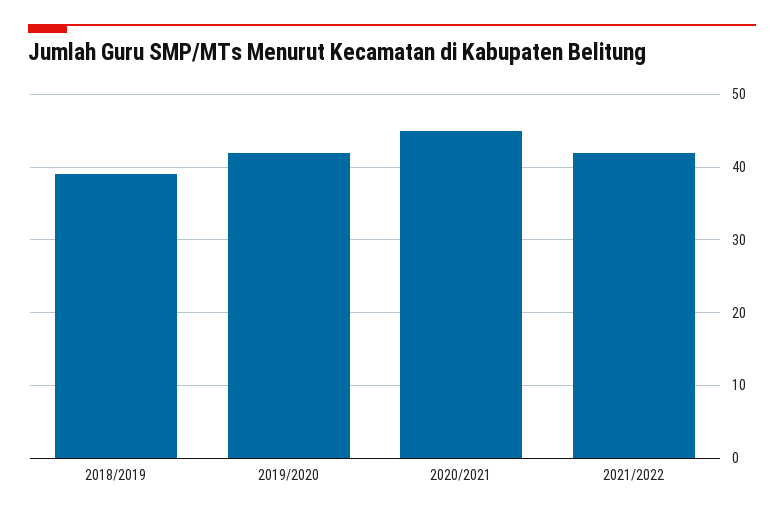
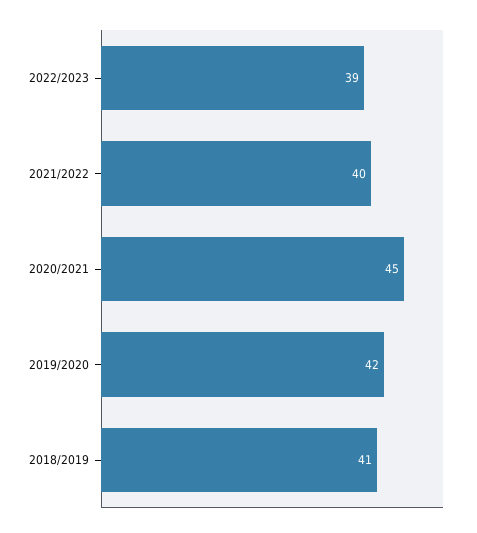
2018/2019: 39 -> 41
2021/2022: 42 -> 40
2022/2023: none -> 39

